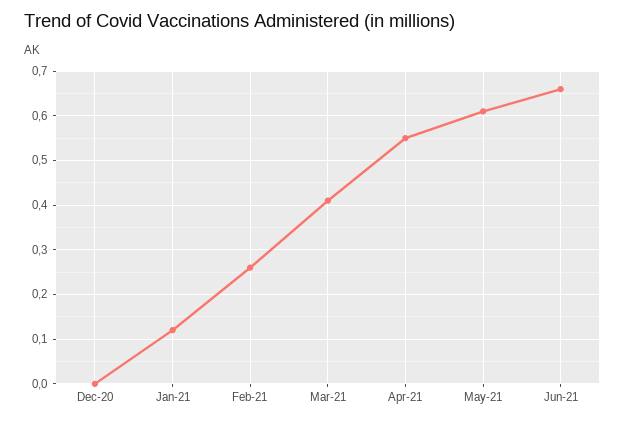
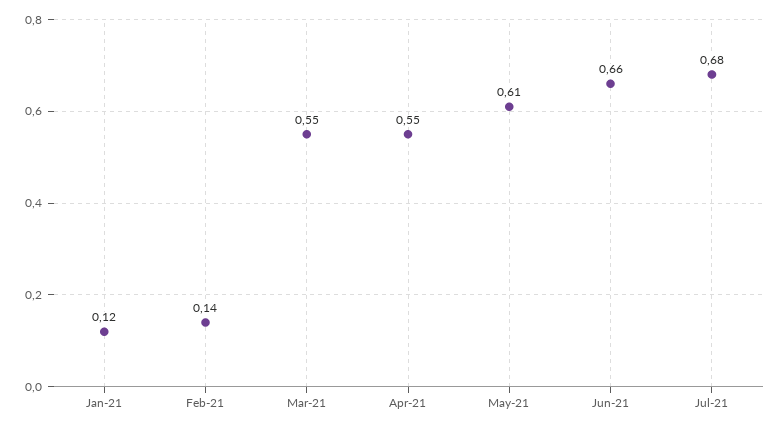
Dec-20: 0 -> none
Feb-21: 0.25 -> 0.14
Mar-21: 0.4 -> 0.55
Jul-21: none -> 0.68

